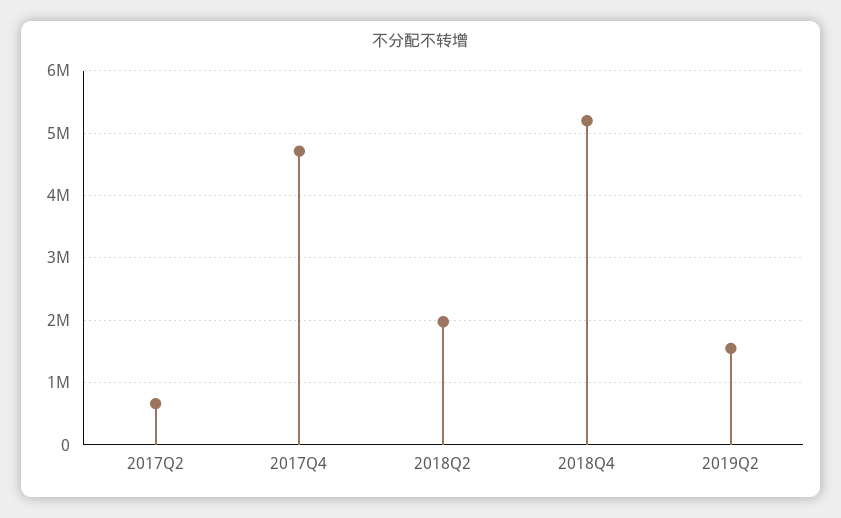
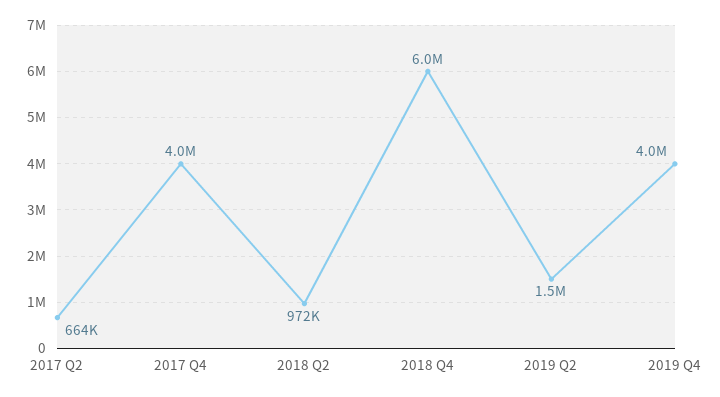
2017Q4: 4700000 -> 4000000
2018Q2: 2000000 -> 972000
2018Q4: 5200000 -> 6000000
2019 Q4: none -> 4000000

